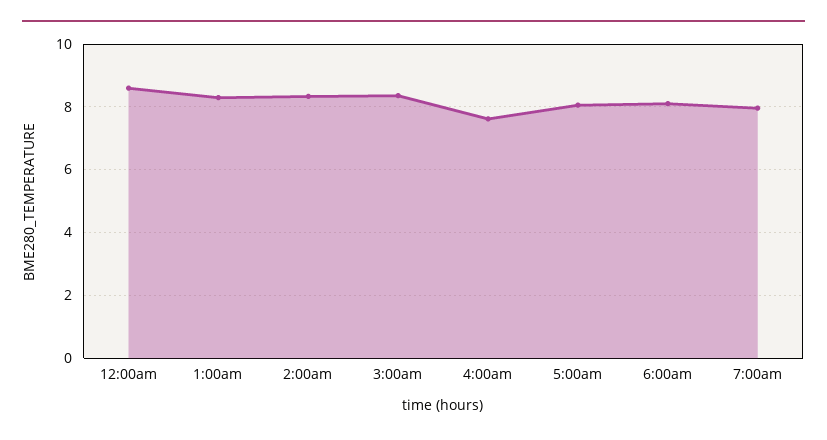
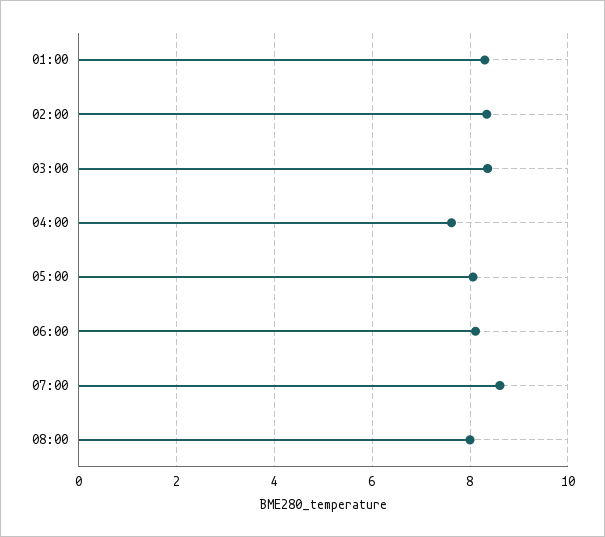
12:00am: 8.6 -> none
7:00am: 8 -> 8.6
08:00: none -> 8

